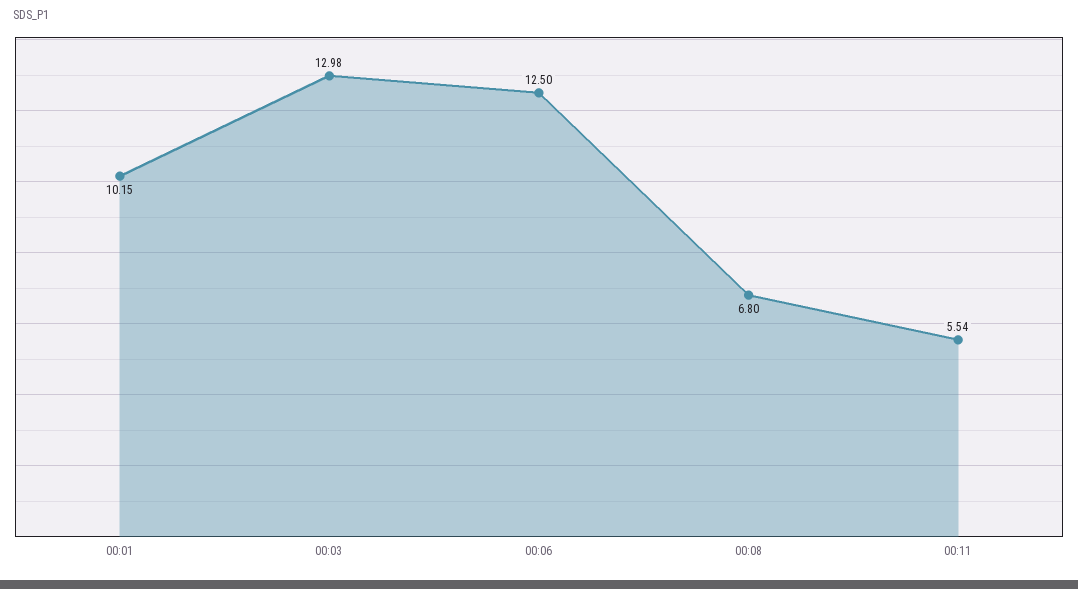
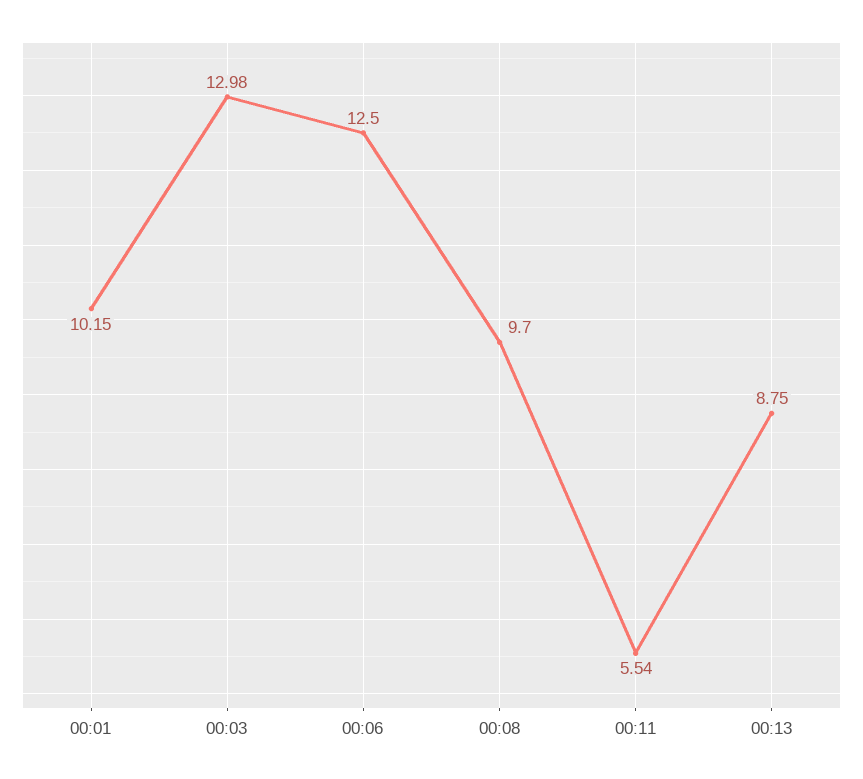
00:08: 6.8 -> 9.7
00:13: none -> 8.75

